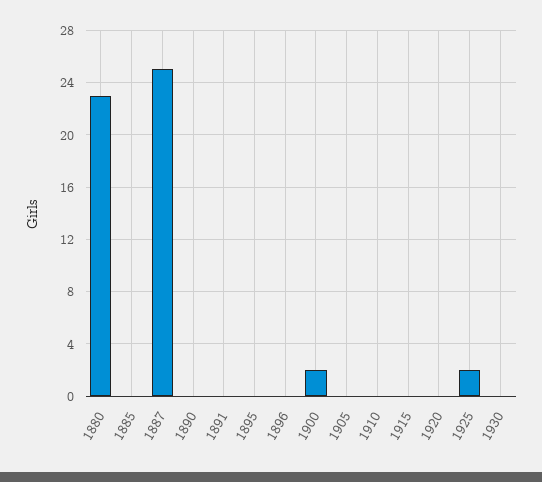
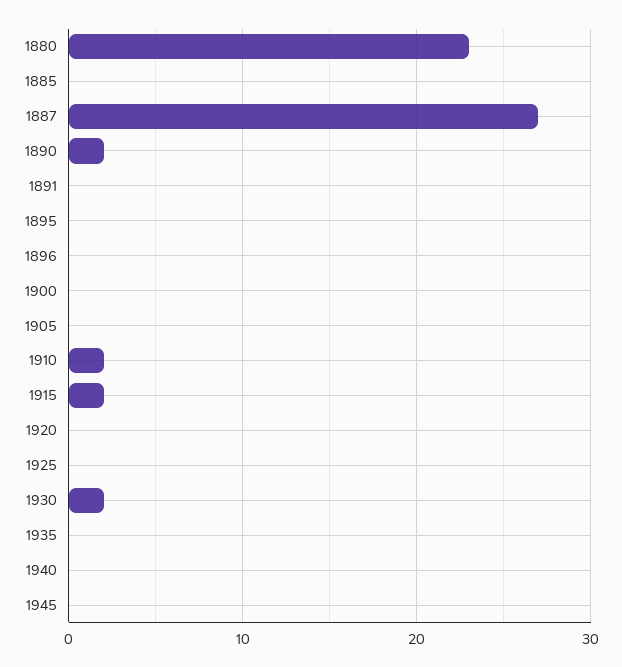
1887: 25 -> 27
1890: 0 -> 2
1900: 2 -> 0
1910: 0 -> 2
1915: 0 -> 2
1925: 2 -> 0
1930: 0 -> 2
1935: none -> 0
1940: none -> 0
1945: none -> 0

